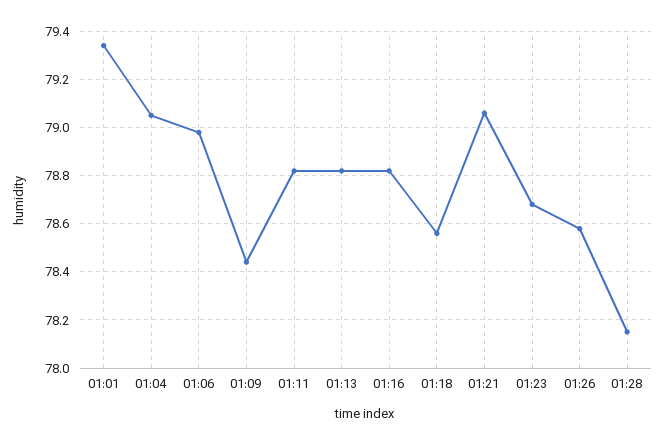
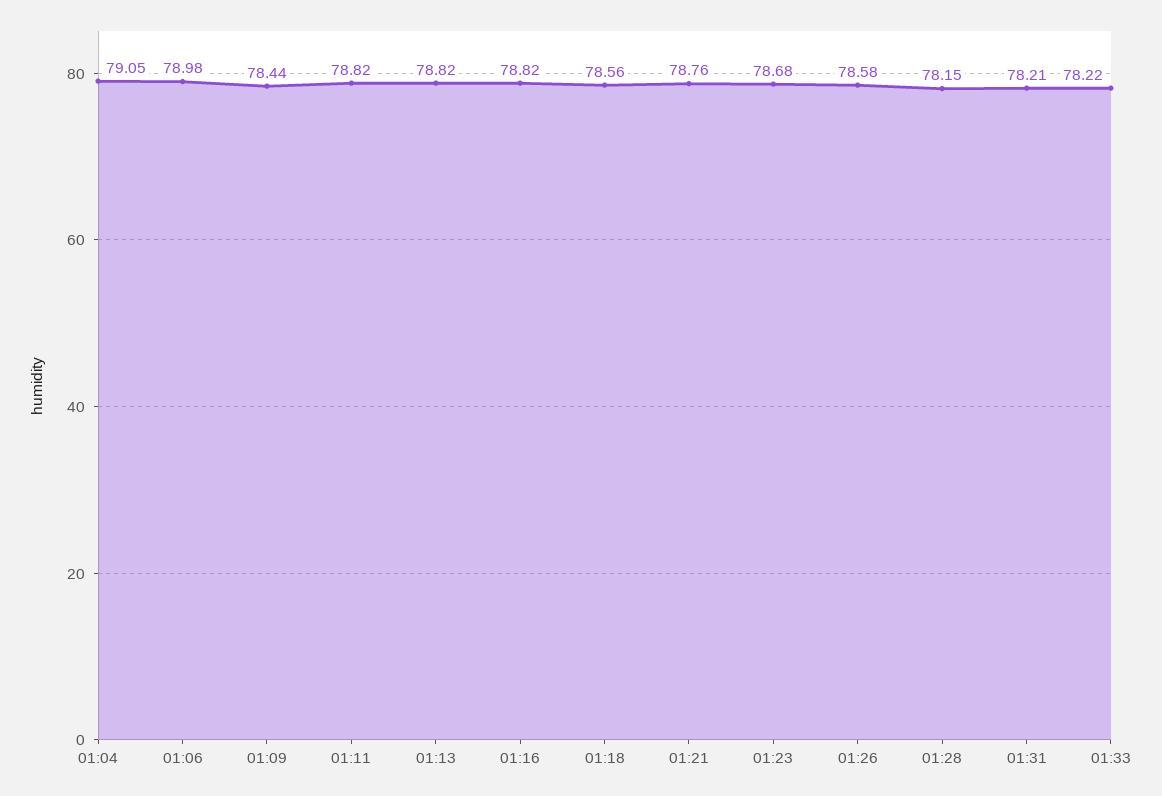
01:01: 79.35 -> none
01:21: 79.05 -> 78.76
01:31: none -> 78.21
01:33: none -> 78.22

